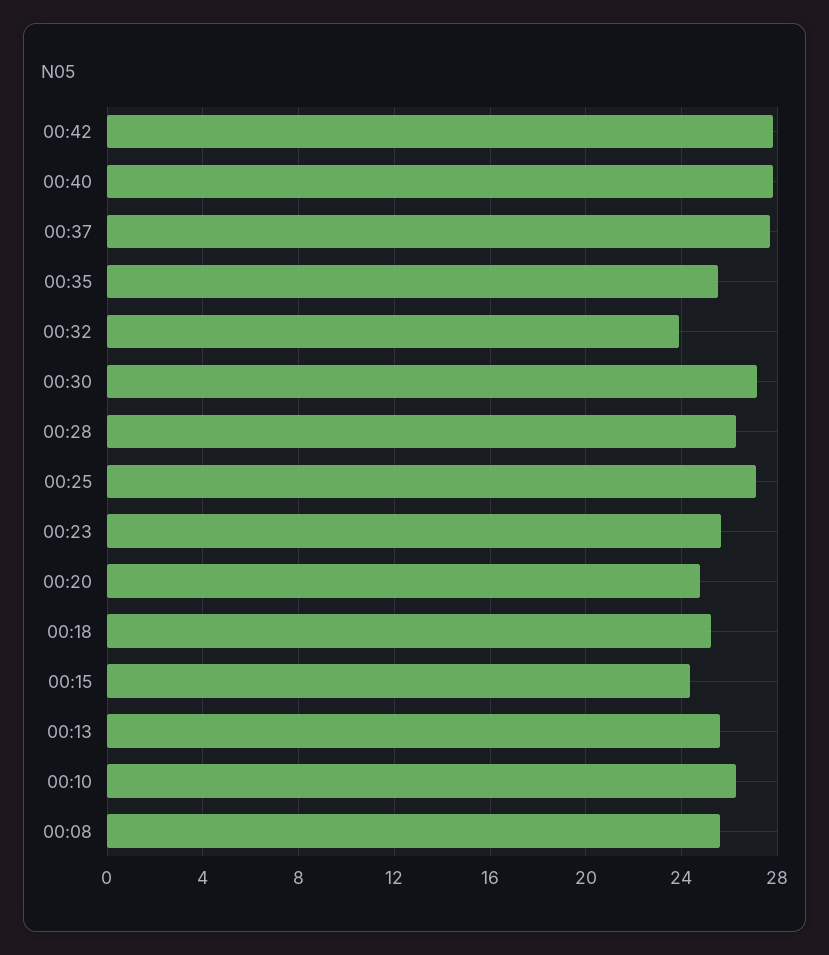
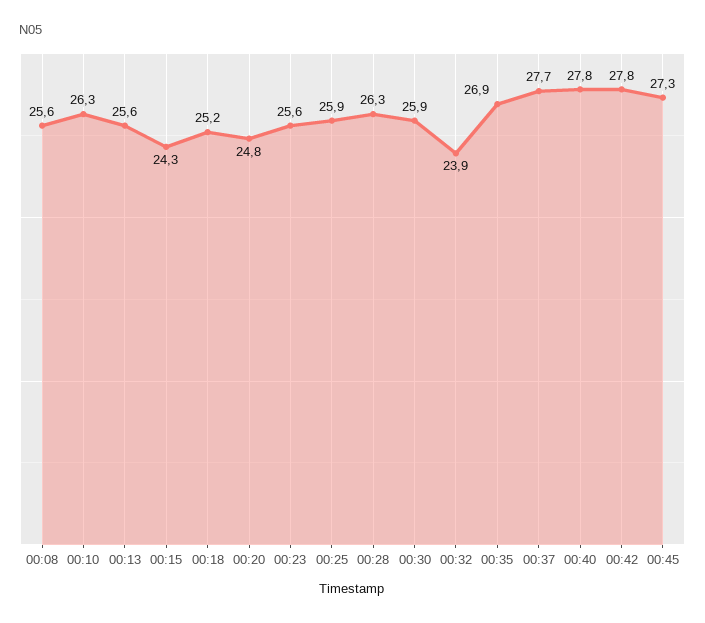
00:35: 25.5 -> 26.9
00:30: 27 -> 25.9
00:25: 27 -> 25.9
00:45: none -> 27.3

